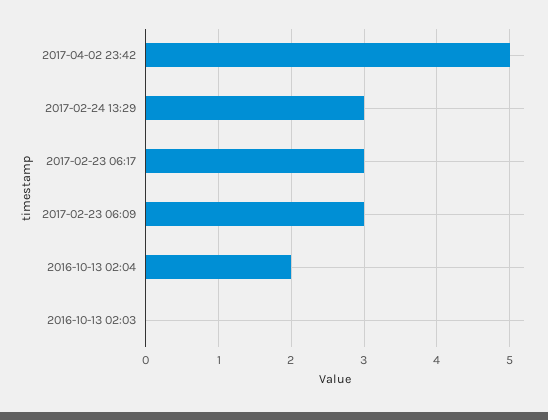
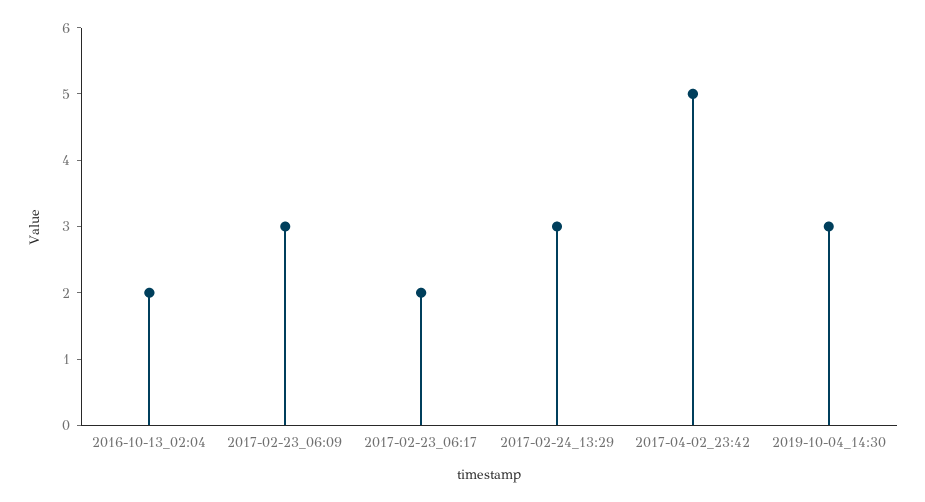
2017-02-23 06:17: 3 -> 2
2016-10-13 02:03: 0 -> none
2019-10-04_14:30: none -> 3

